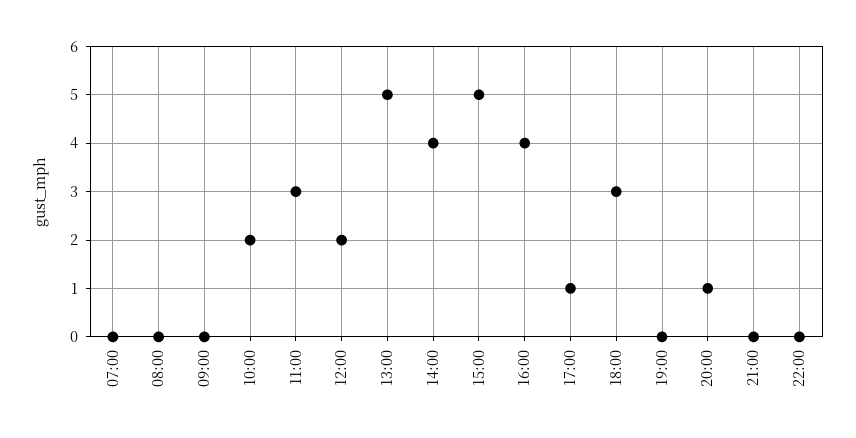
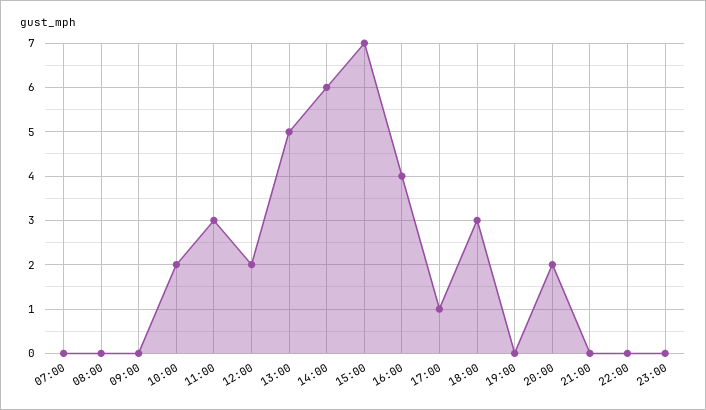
14:00: 4 -> 6
15:00: 5 -> 7
20:00: 1 -> 2
23:00: none -> 0

